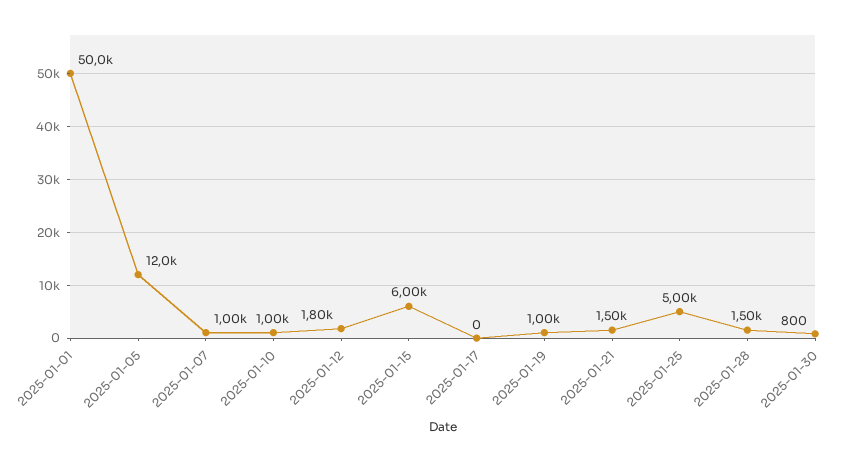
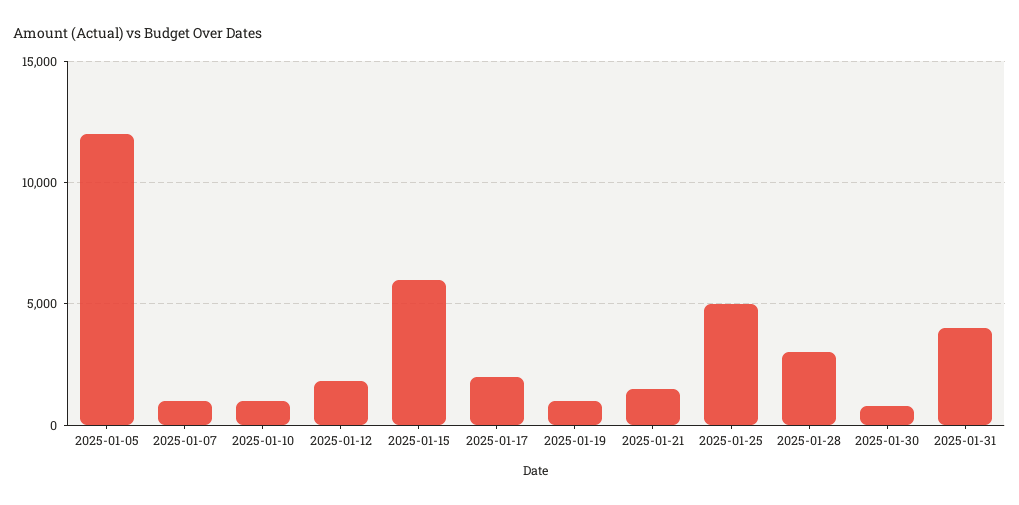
2025-01-01: 50000 -> none
2025-01-17: 0 -> 2000
2025-01-28: 1500 -> 3000
2025-01-31: none -> 4000

